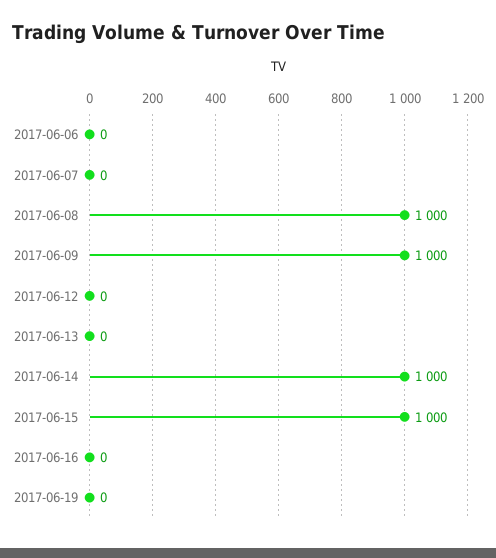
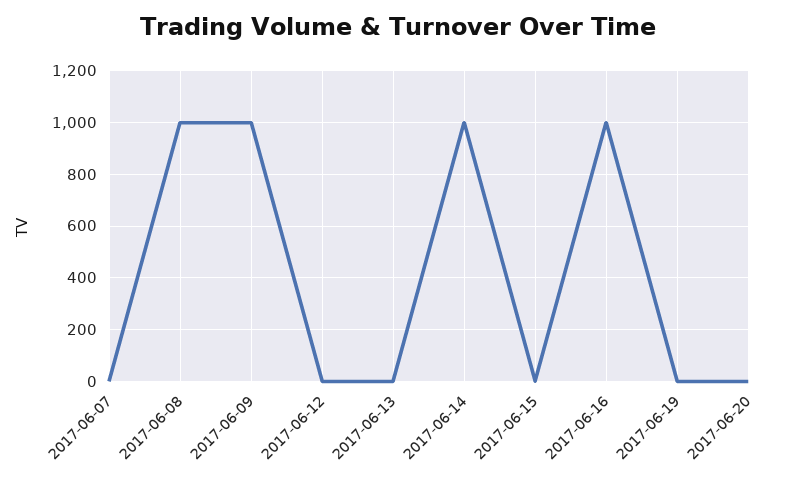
2017-06-06: 0 -> none
2017-06-15: 1000 -> 0
2017-06-16: 0 -> 1000
2017-06-20: none -> 0

